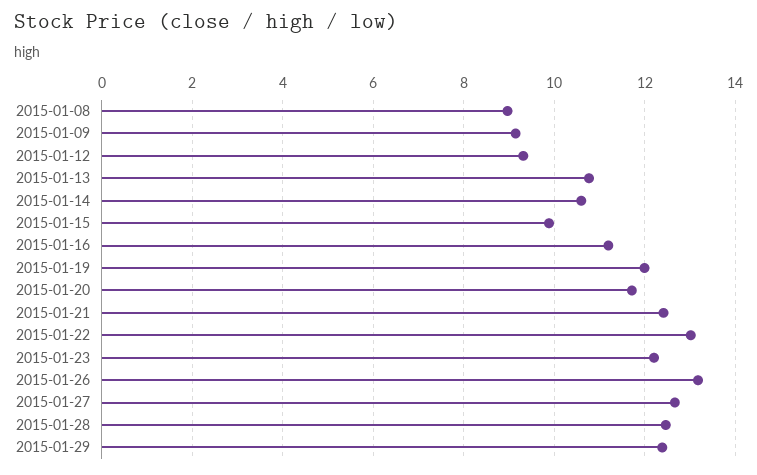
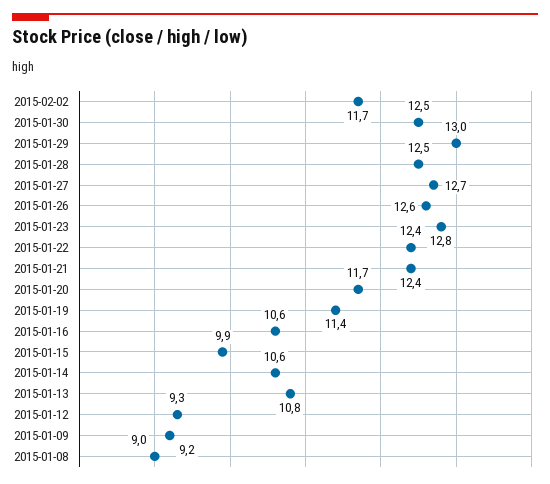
2015-01-16: 11.2 -> 10.6
2015-01-19: 12 -> 11.4
2015-01-22: 13 -> 12.4
2015-01-23: 12.2 -> 12.8
2015-01-26: 13.2 -> 12.6
2015-01-29: 12.4 -> 13
2015-02-02: none -> 11.7
2015-01-30: none -> 12.5

